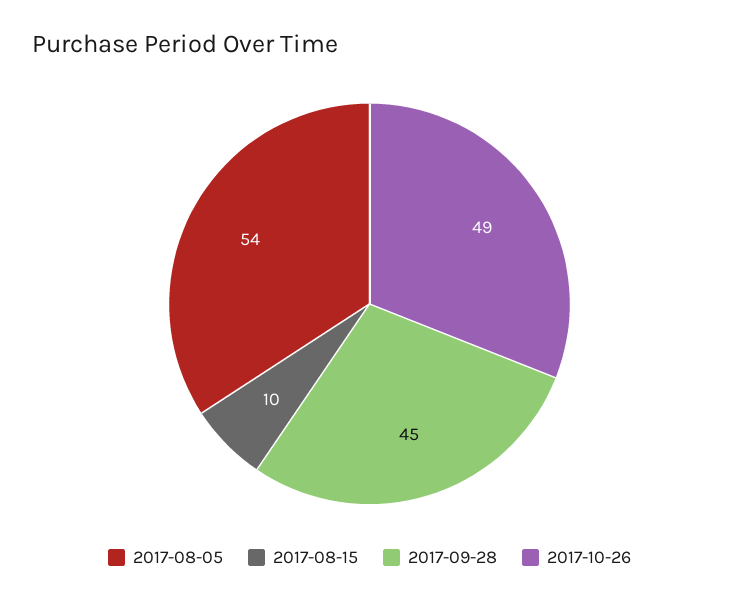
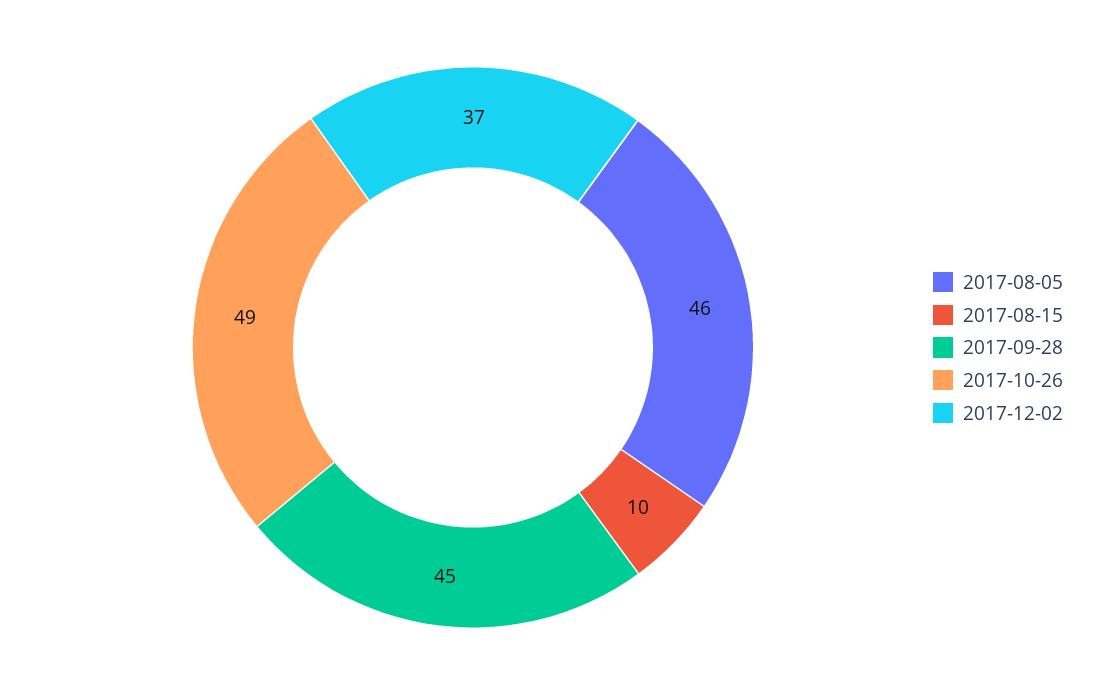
2017-08-05: 54 -> 46
2017-12-02: none -> 37

